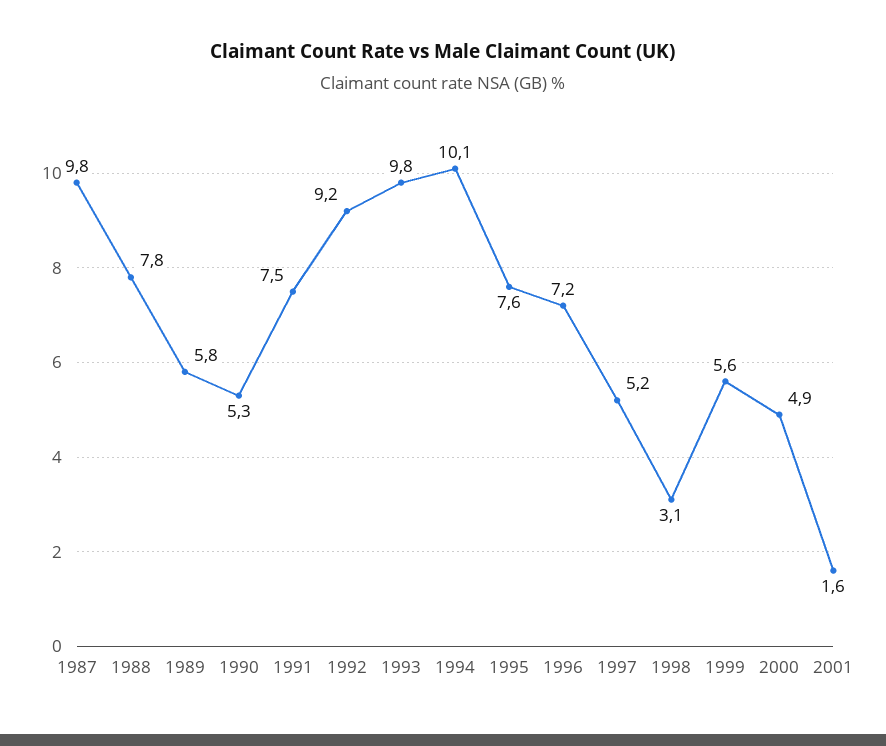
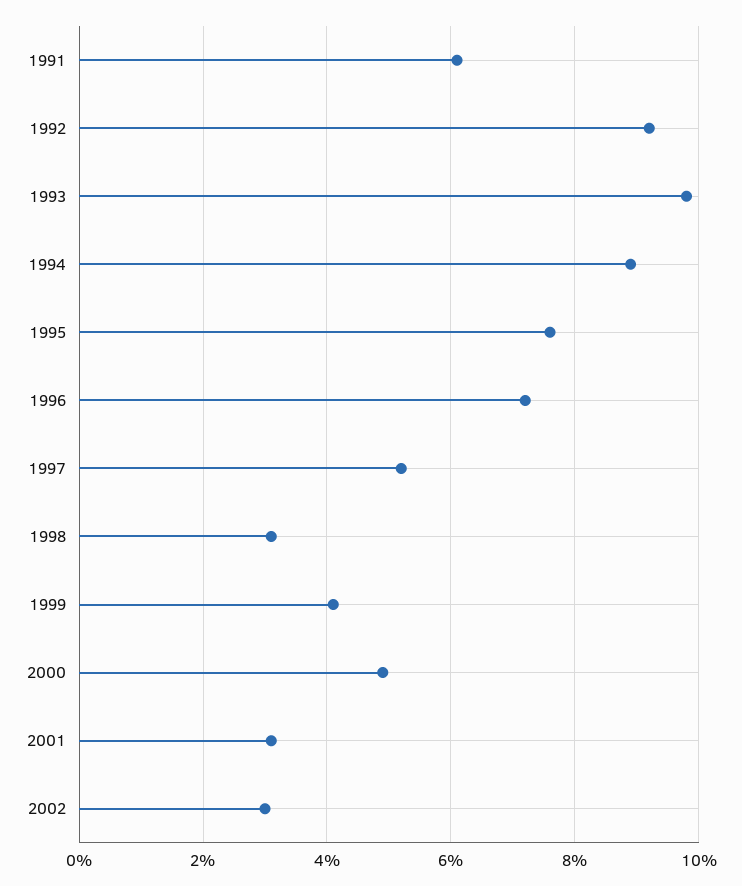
1987: 9.8 -> none
1988: 7.8 -> none
1989: 5.8 -> none
1990: 5.3 -> none
1991: 7.5 -> 6
1994: 10.1 -> 9
1999: 5.6 -> 4
2001: 1.6 -> 3
2002: none -> 3

